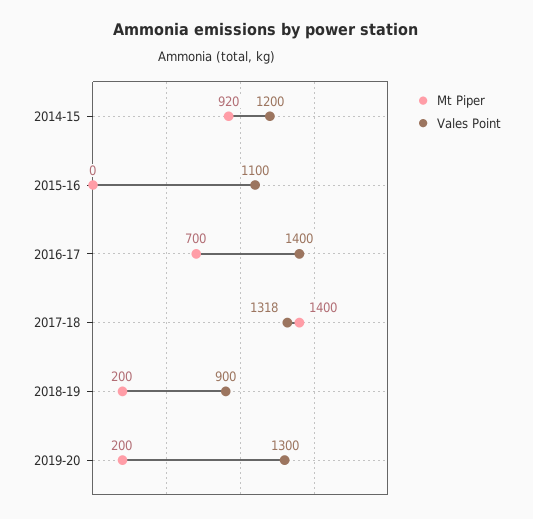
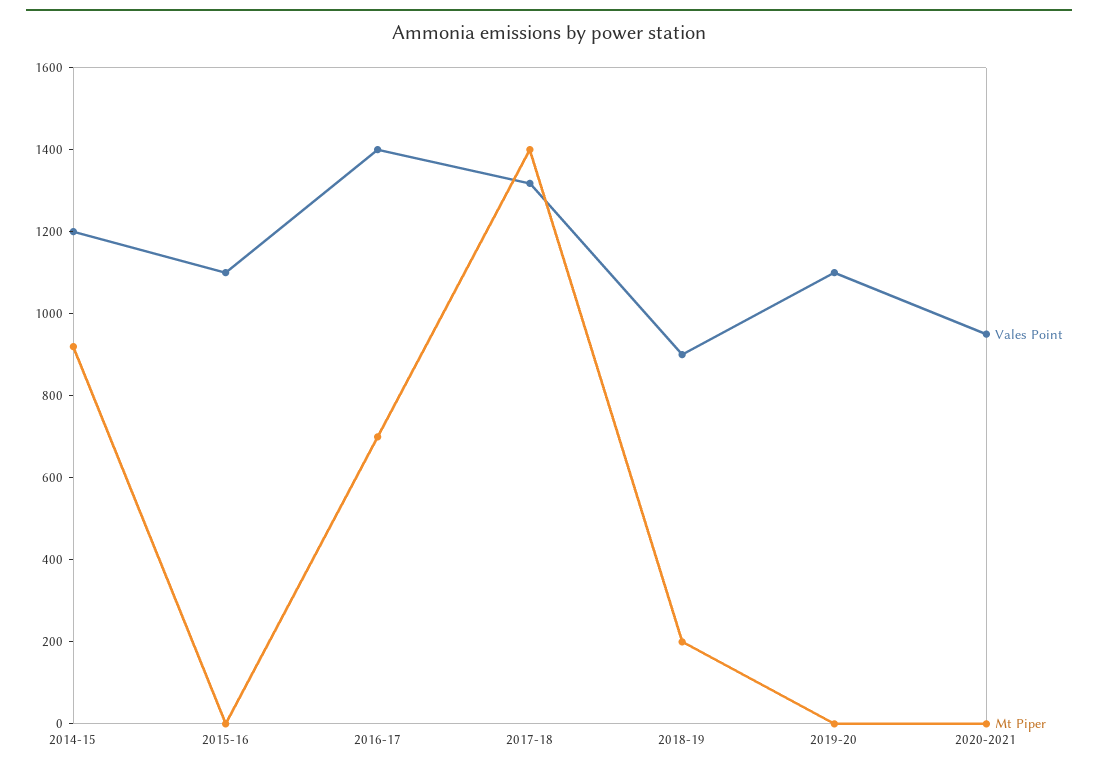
Mt Piper, 2019-20: 200 -> 0
Vales Point, 2019-20: 1300 -> 1100
Vales Point, 2020-2021: none -> 950
Mt Piper, 2020-2021: none -> 0

